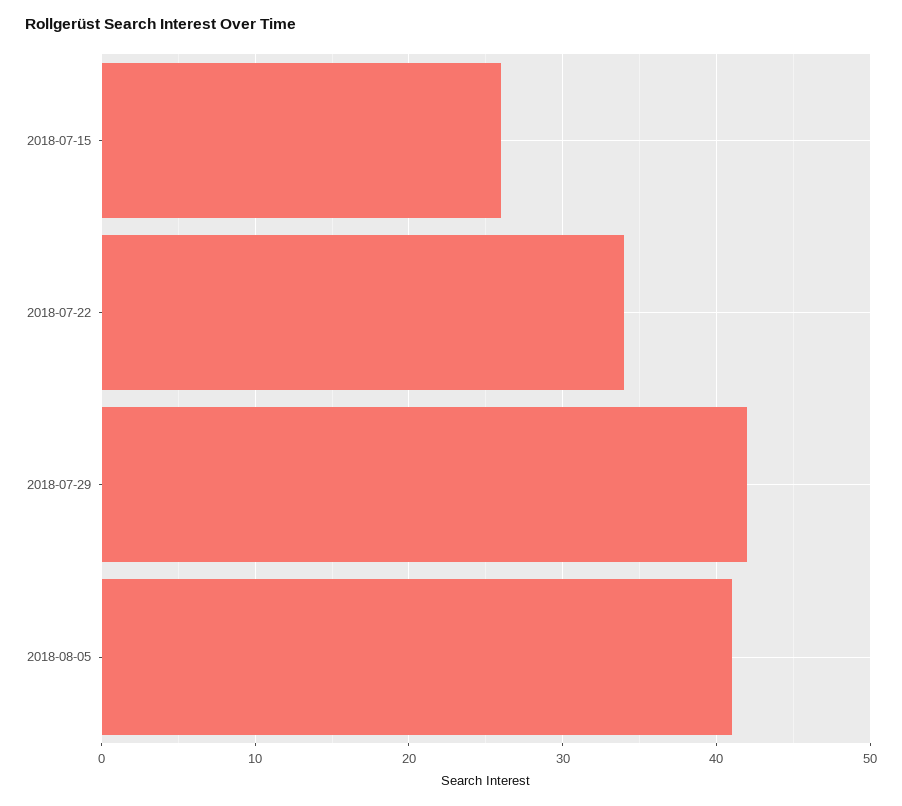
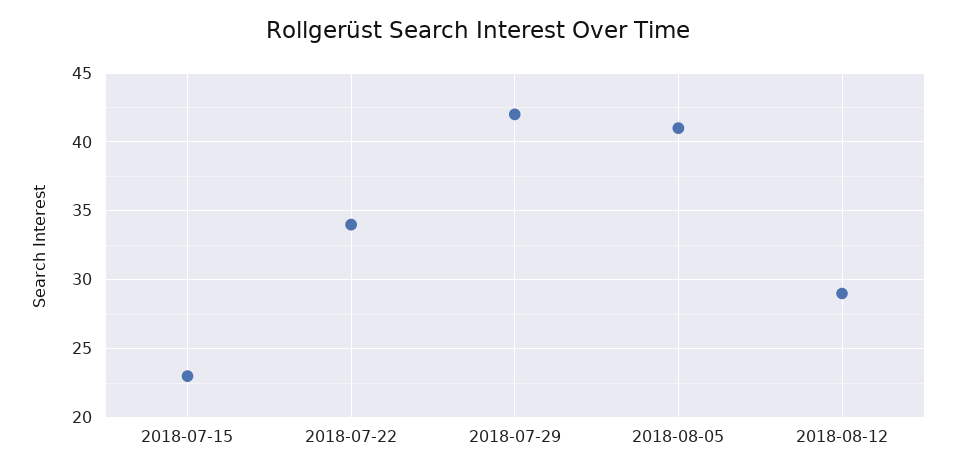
2018-07-15: 26 -> 23
2018-08-12: none -> 29

